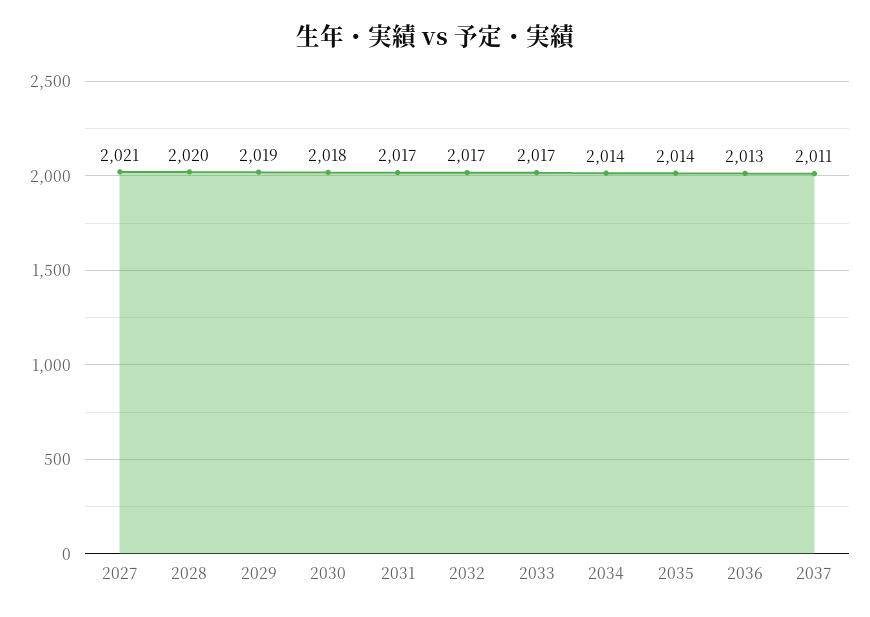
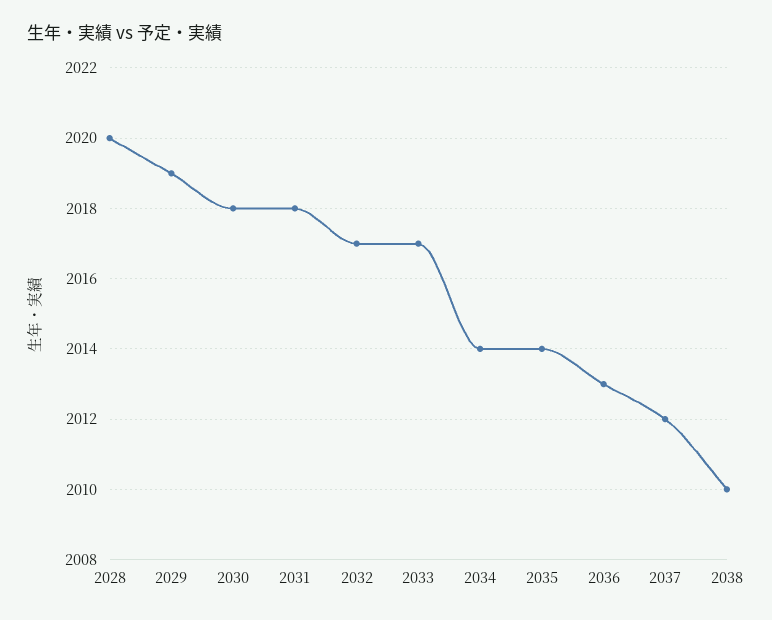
2027: 2021 -> none
2031: 2017 -> 2018
2037: 2011 -> 2012
2038: none -> 2010

